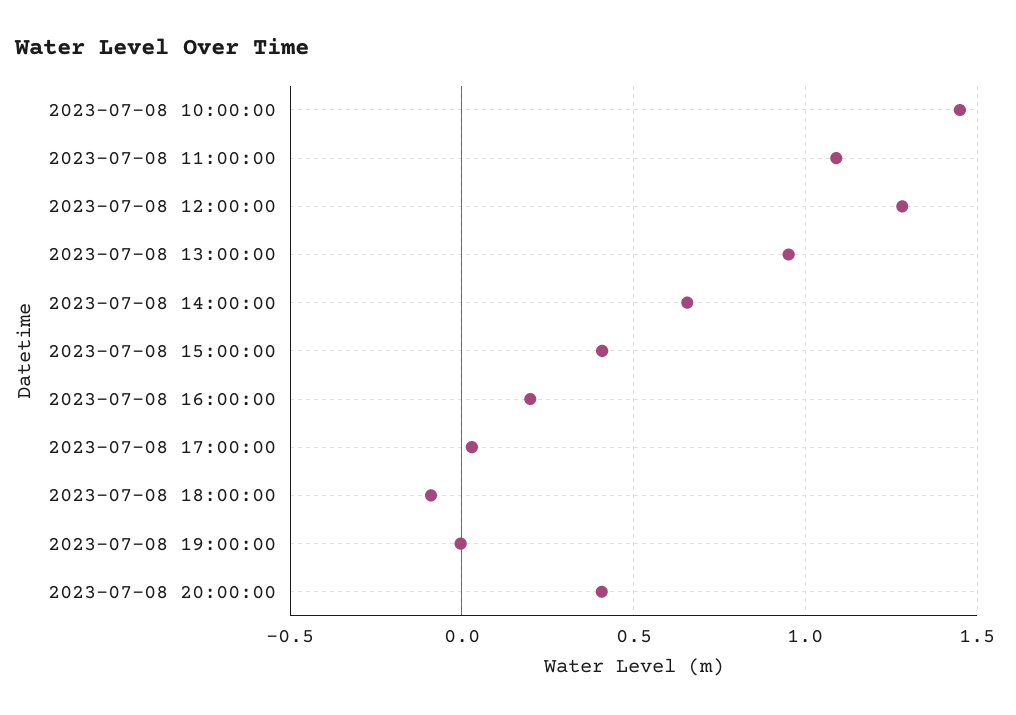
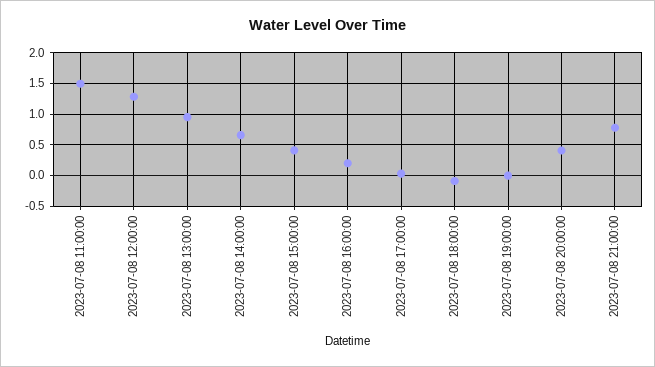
2023-07-08 10:00:00: 1.45 -> none
2023-07-08 11:00:00: 1.1 -> 1.5
2023-07-08 21:00:00: none -> 0.8

